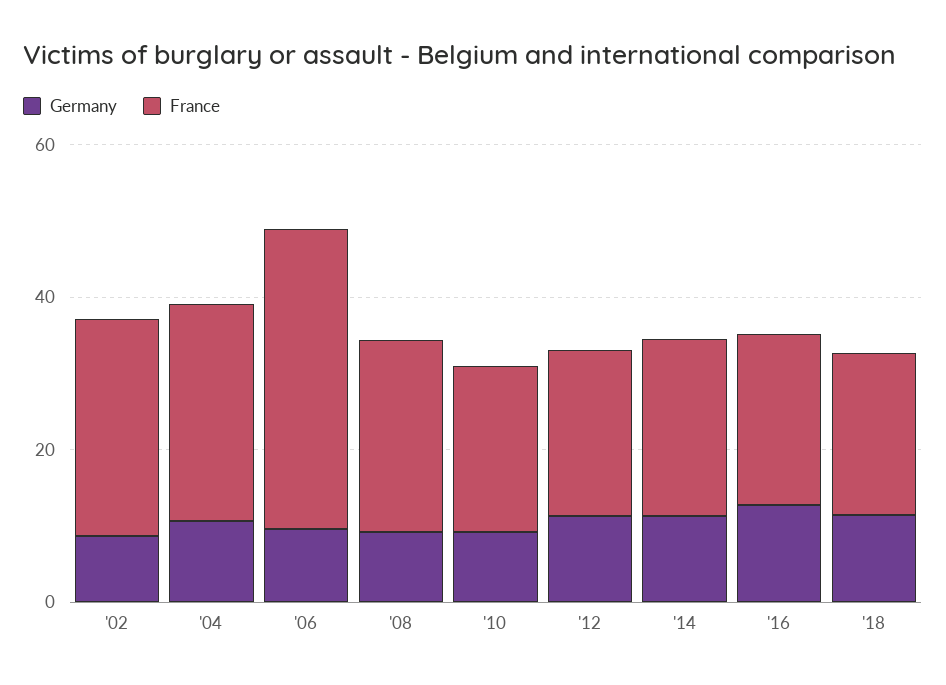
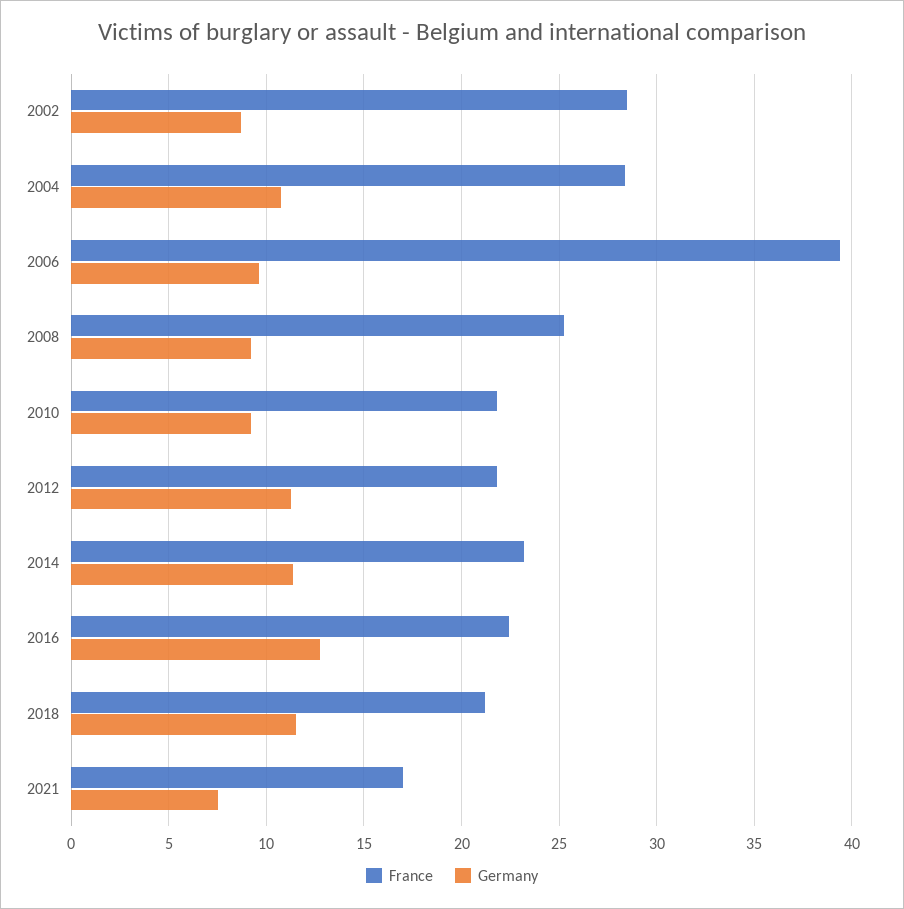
France, 2021: none -> 17
Germany, 2021: none -> 7.5

